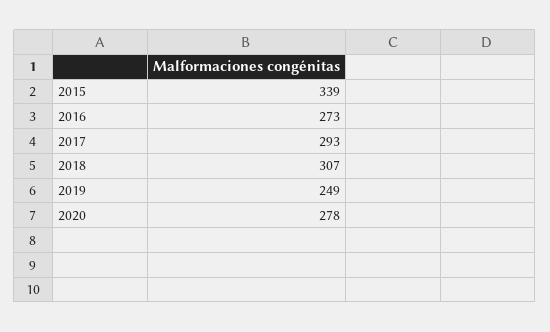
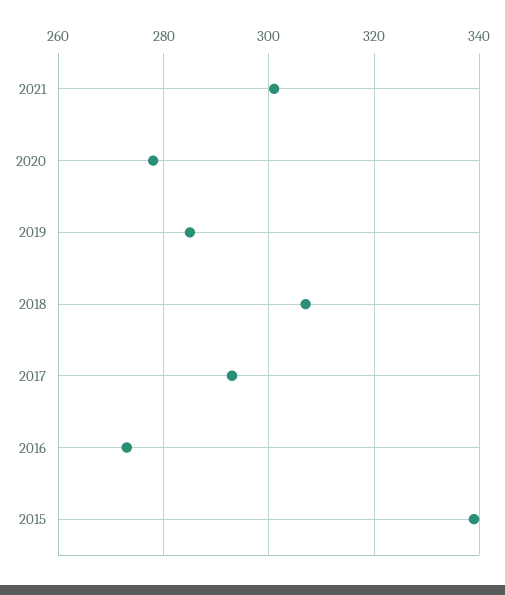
2019: 249 -> 285
2021: none -> 300

